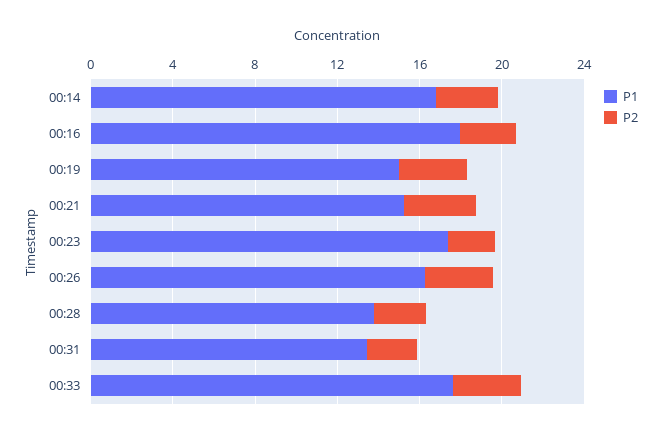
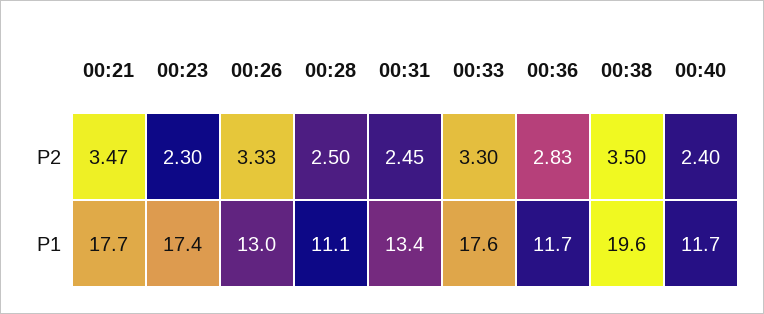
P1, 00:14: 17 -> none
P2, 00:14: 3 -> none
P1, 00:16: 18 -> none
P2, 00:16: 3 -> none
P1, 00:19: 15 -> none
P2, 00:19: 3 -> none
P1, 00:21: 15 -> 17.7
P1, 00:26: 16 -> 13
P1, 00:28: 14 -> 11.1
P2, 00:36: none -> 2.83
P2, 00:38: none -> 3.5
P2, 00:40: none -> 2.4
P1, 00:36: none -> 11.7
P1, 00:38: none -> 19.6
P1, 00:40: none -> 11.7

